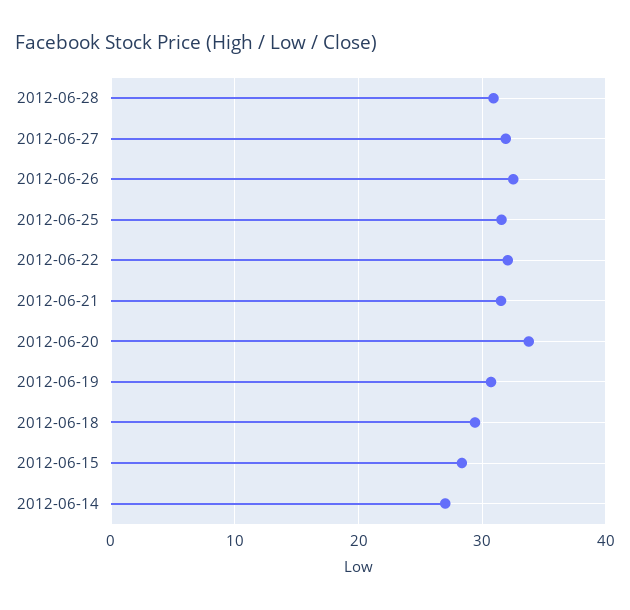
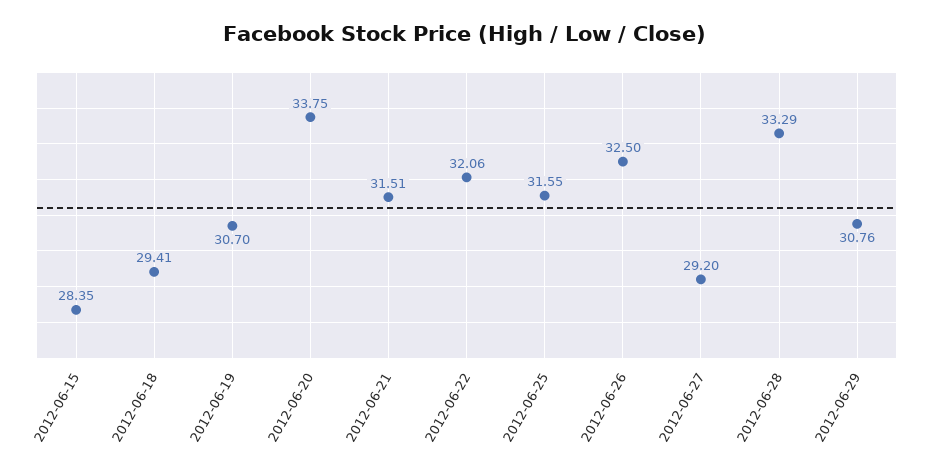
2012-06-28: 31 -> 33.29
2012-06-27: 32 -> 29.2
2012-06-14: 27 -> none
2012-06-29: none -> 30.76

